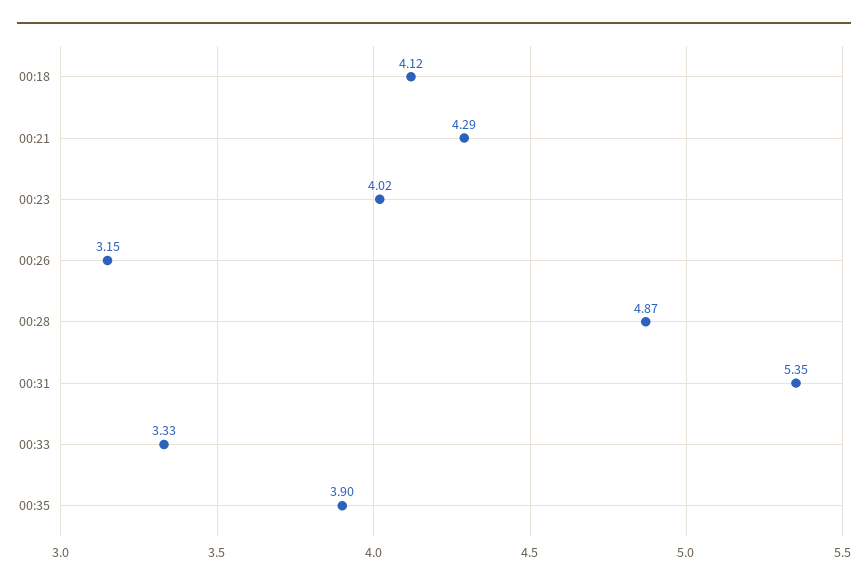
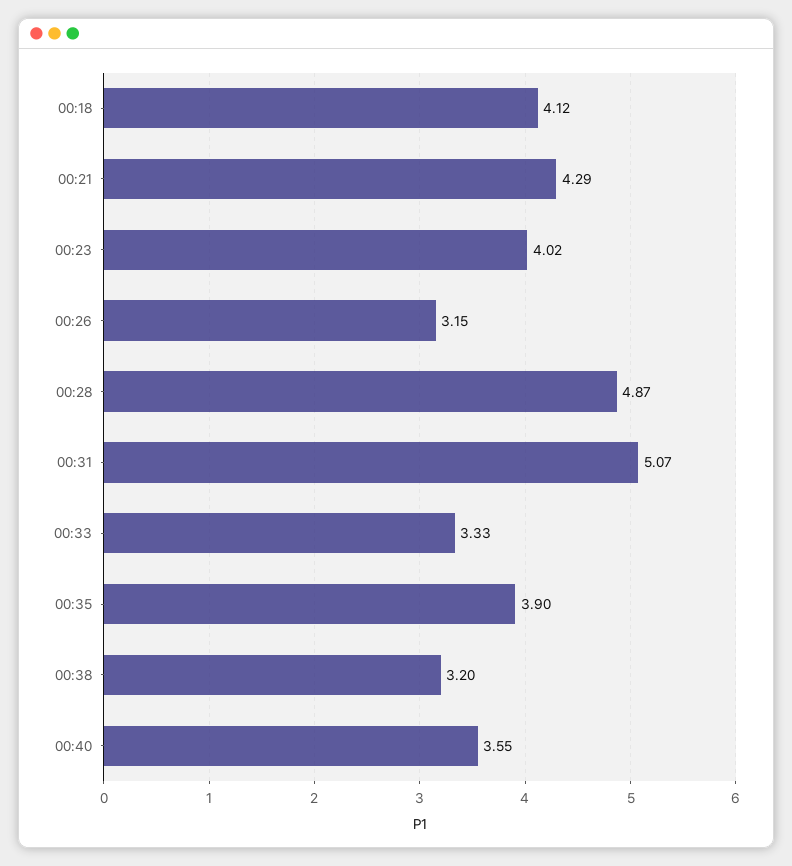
00:31: 5.35 -> 5.07
00:38: none -> 3.2
00:40: none -> 3.55

